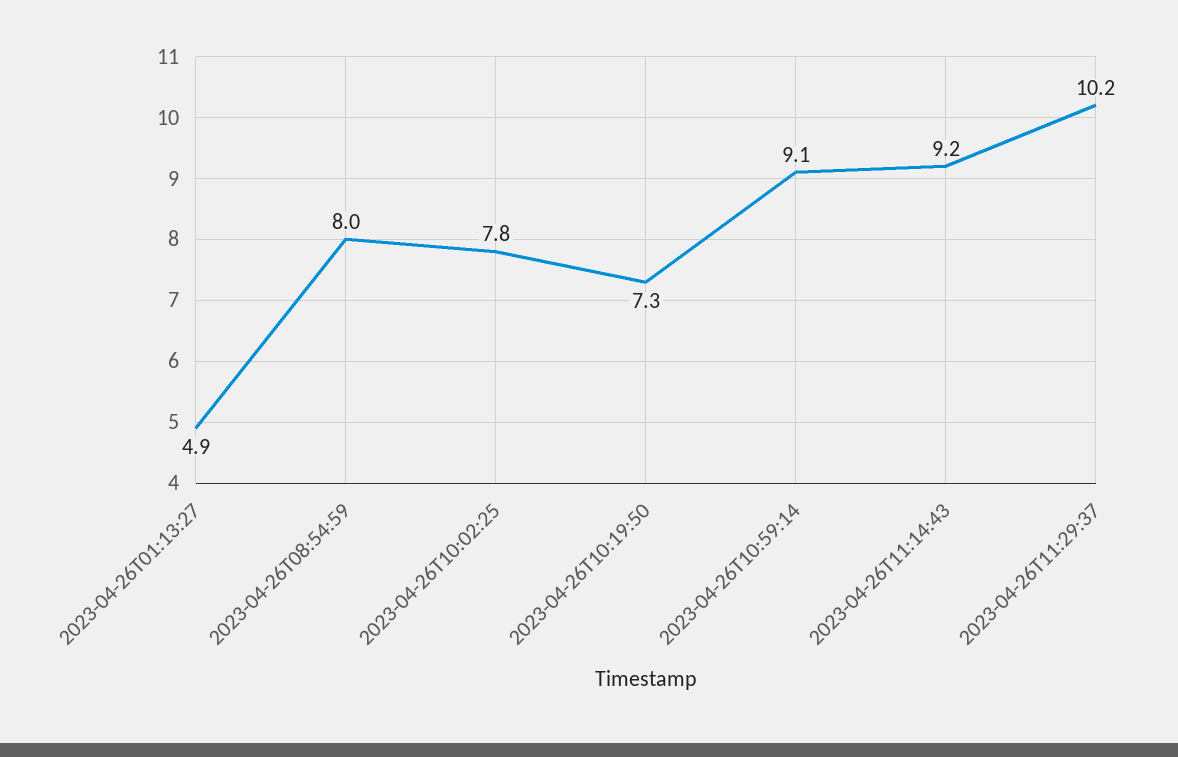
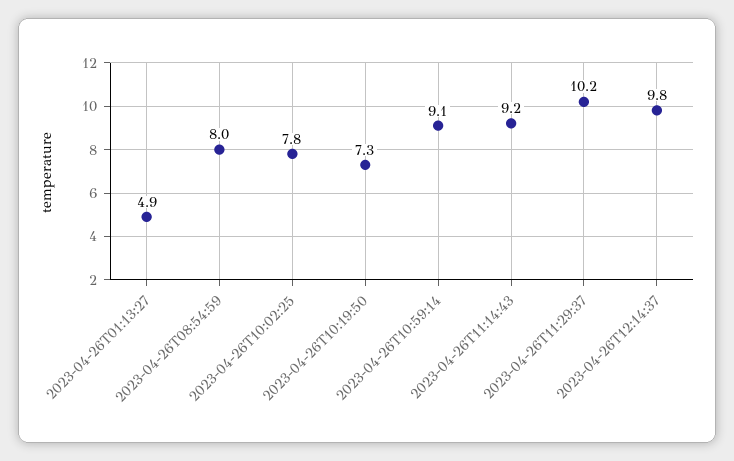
2023-04-26T12:14:37: none -> 9.8

